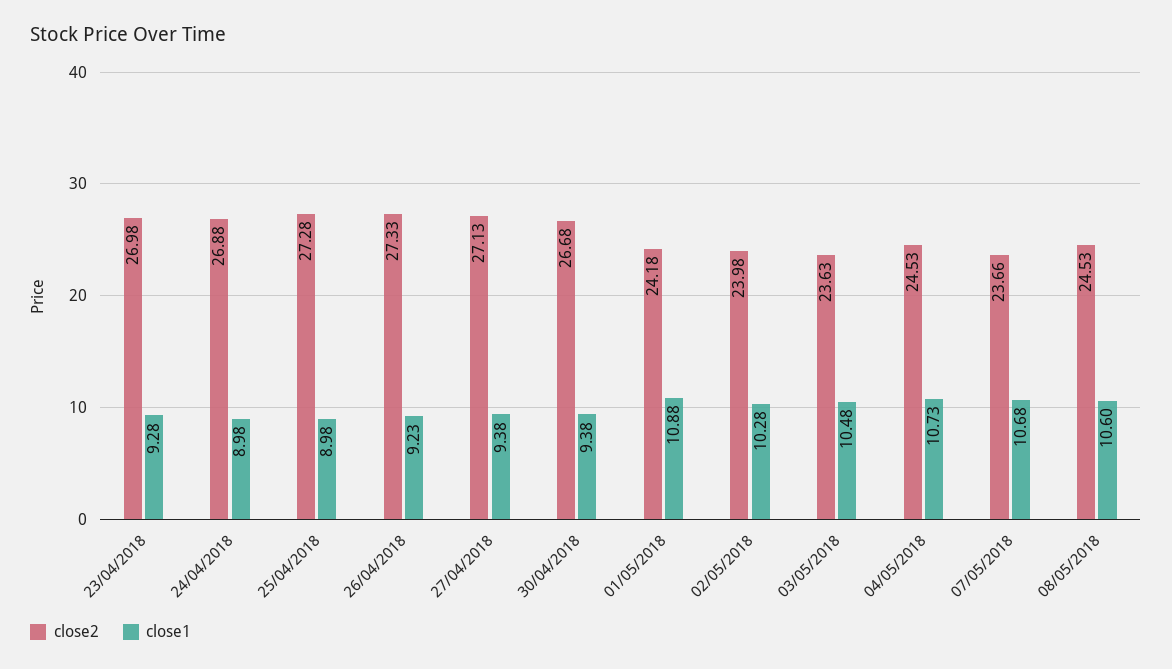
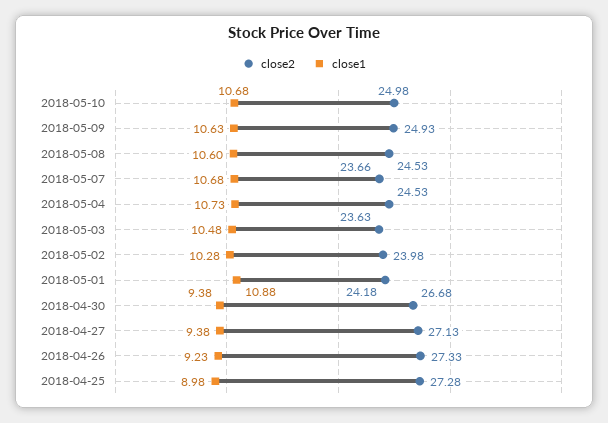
close2, 23/04/2018: 26.98 -> none
close1, 23/04/2018: 9.28 -> none
close2, 24/04/2018: 26.88 -> none
close1, 24/04/2018: 8.98 -> none
close2, 2018-05-10: none -> 24.98
close1, 2018-05-10: none -> 10.68
close2, 2018-05-09: none -> 24.93
close1, 2018-05-09: none -> 10.63

